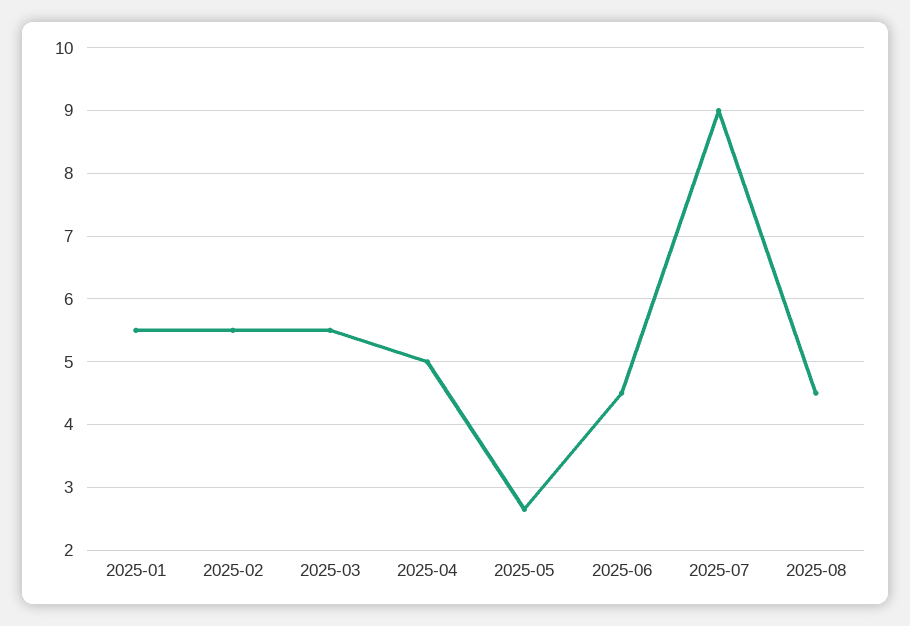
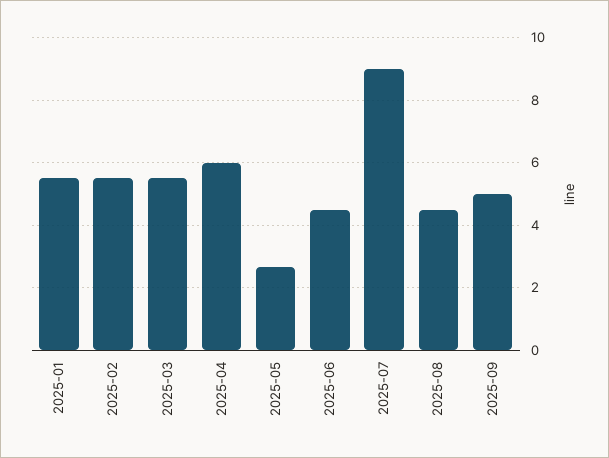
2025-04: 5 -> 6
2025-09: none -> 5

